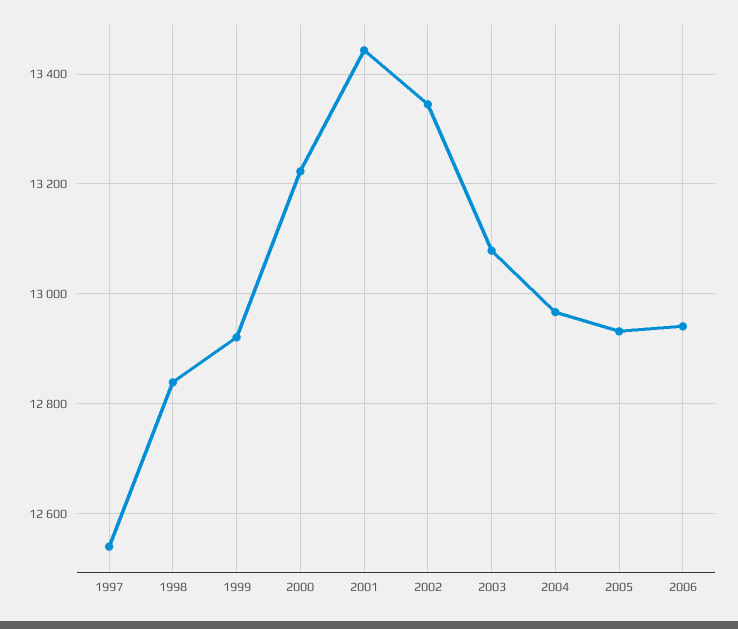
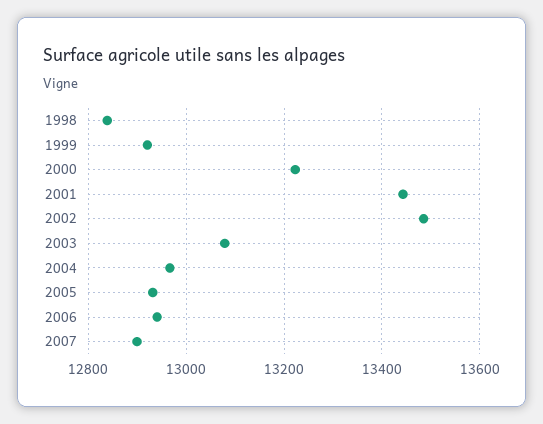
1997: 12540 -> none
2002: 13340 -> 13480
2007: none -> 12900

